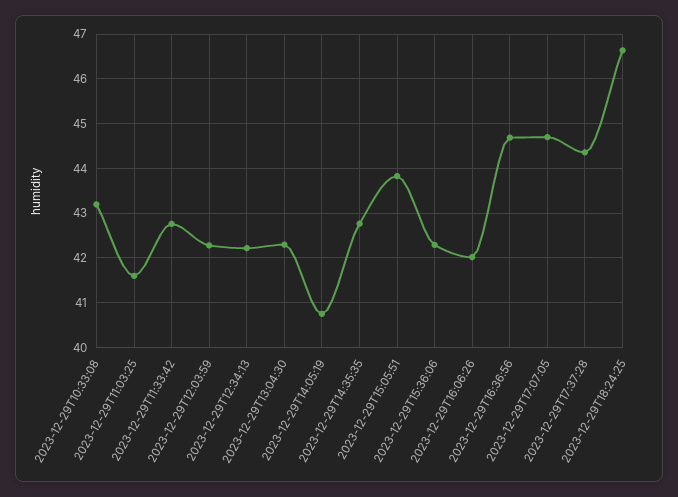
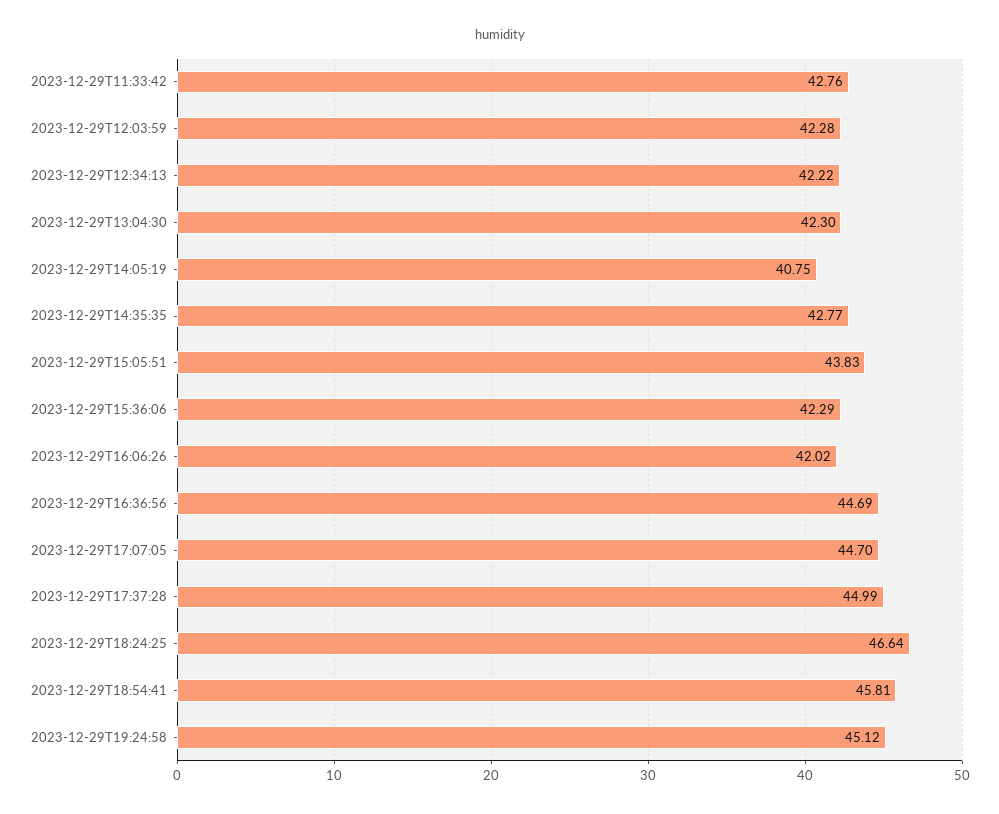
2023-12-29T10:33:08: 43.2 -> none
2023-12-29T11:03:25: 41.6 -> none
2023-12-29T17:37:28: 44.4 -> 44.99
2023-12-29T18:54:41: none -> 45.81
2023-12-29T19:24:58: none -> 45.12

